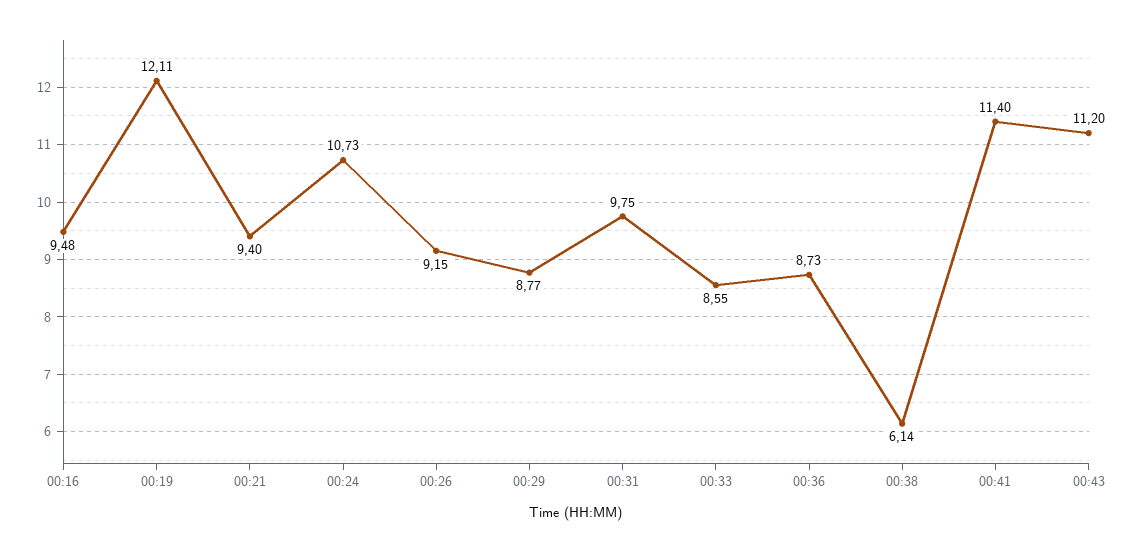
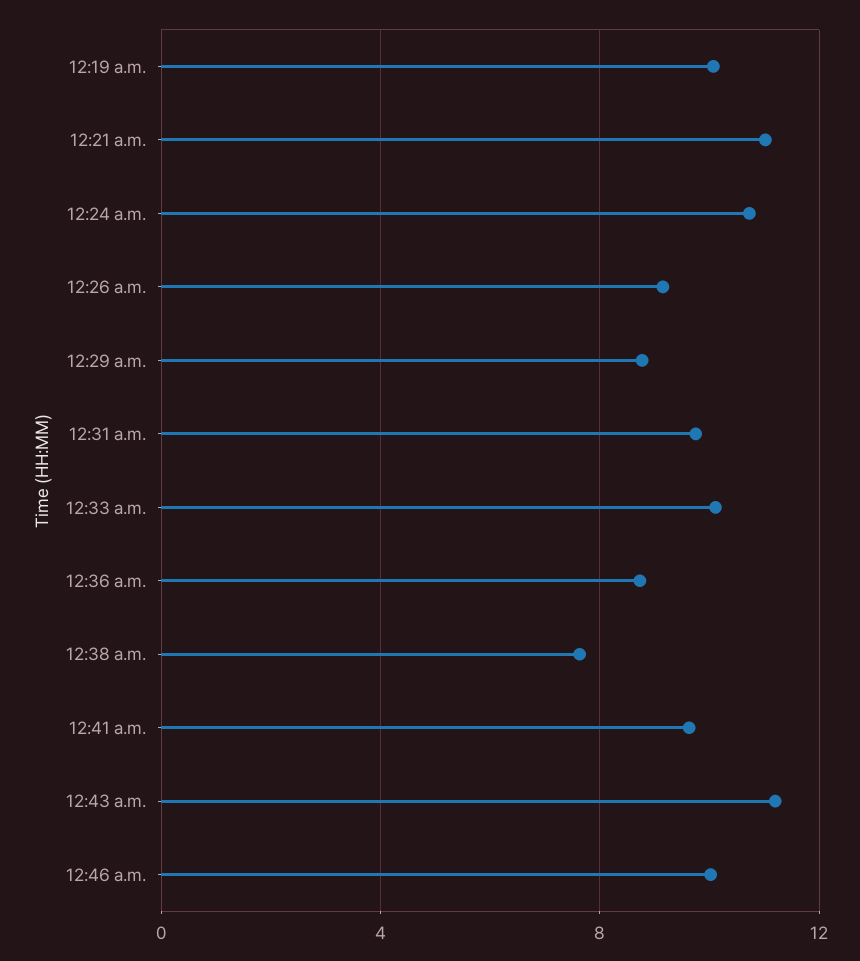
00:16: 9.48 -> none
00:19: 12.11 -> 10
00:21: 9.4 -> 11
00:33: 8.55 -> 10
00:38: 6.14 -> 7.5
00:41: 11.4 -> 9.5
12:46 a.m.: none -> 10

